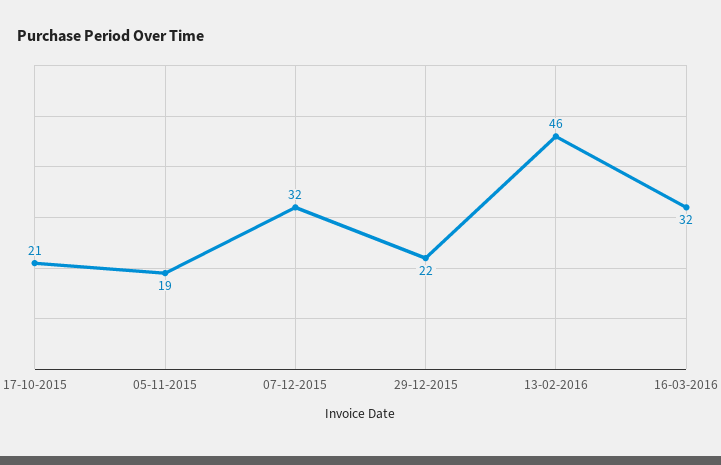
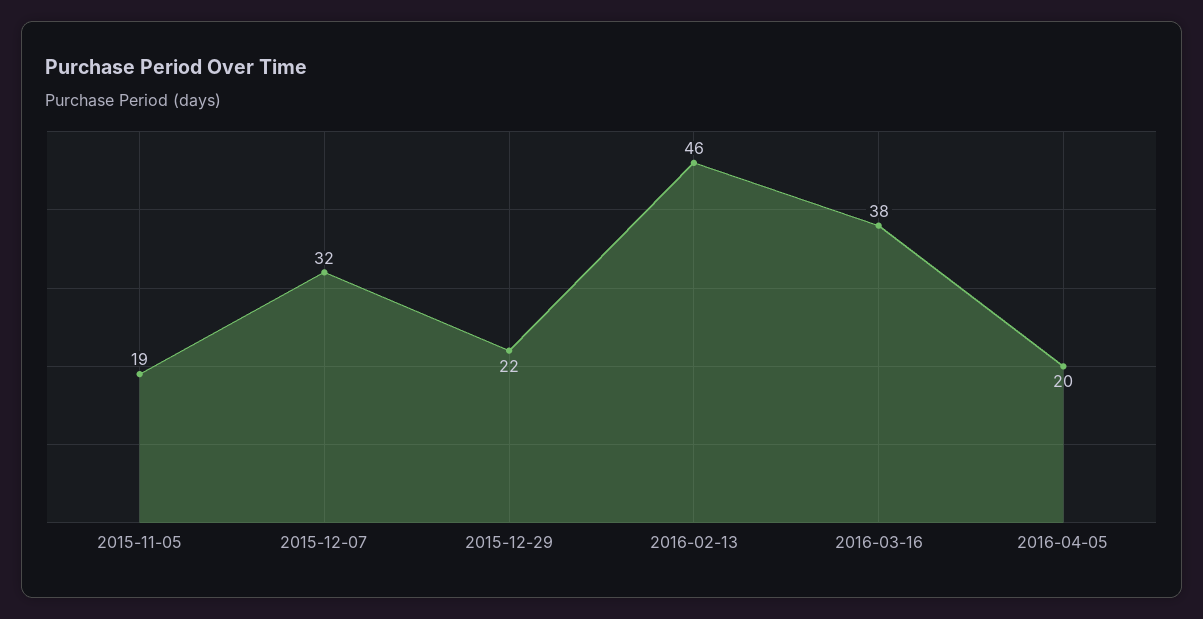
17-10-2015: 21 -> none
16-03-2016: 32 -> 38
2016-04-05: none -> 20

